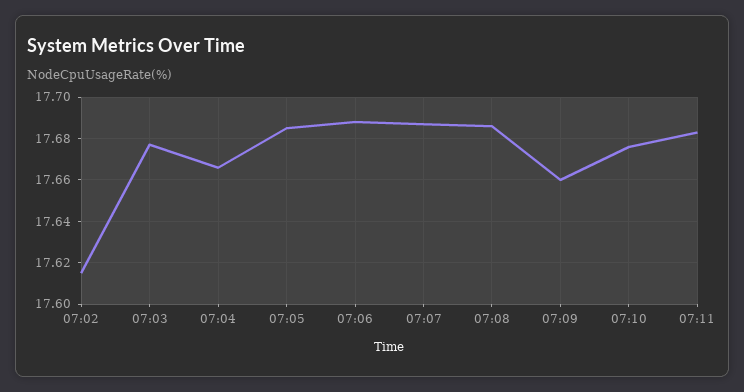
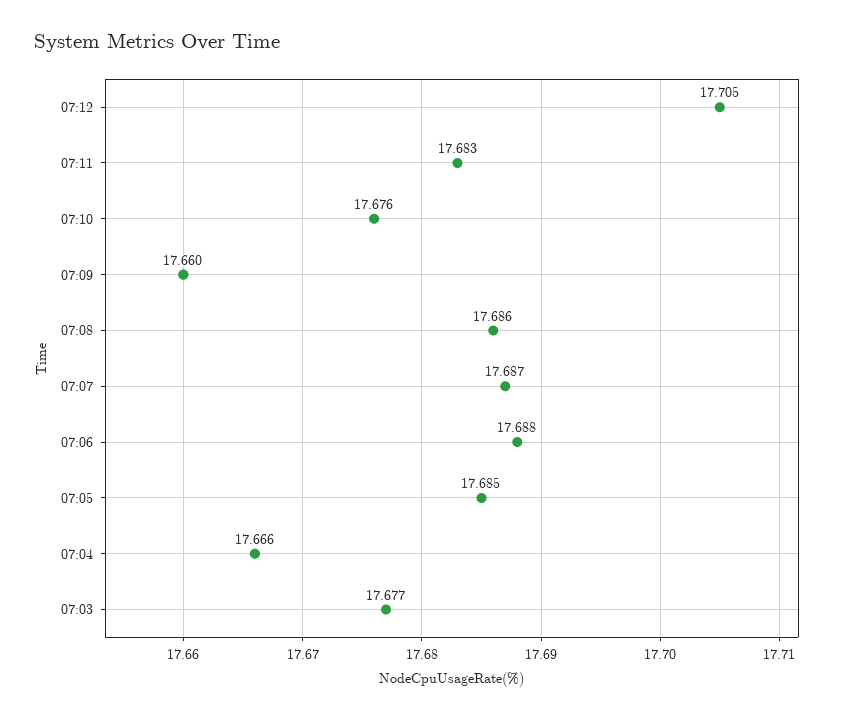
07:02: 17.615 -> none
07:12: none -> 17.705

